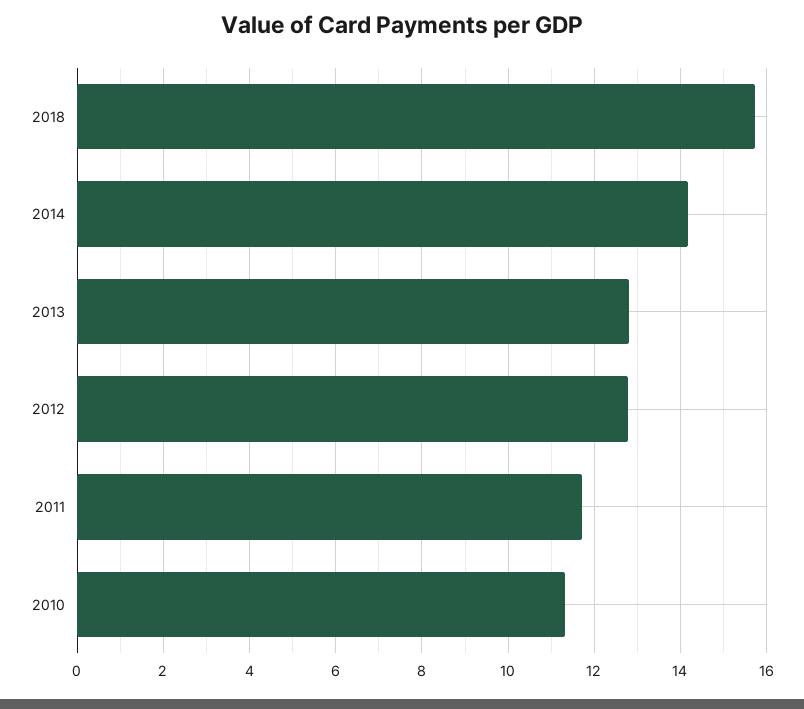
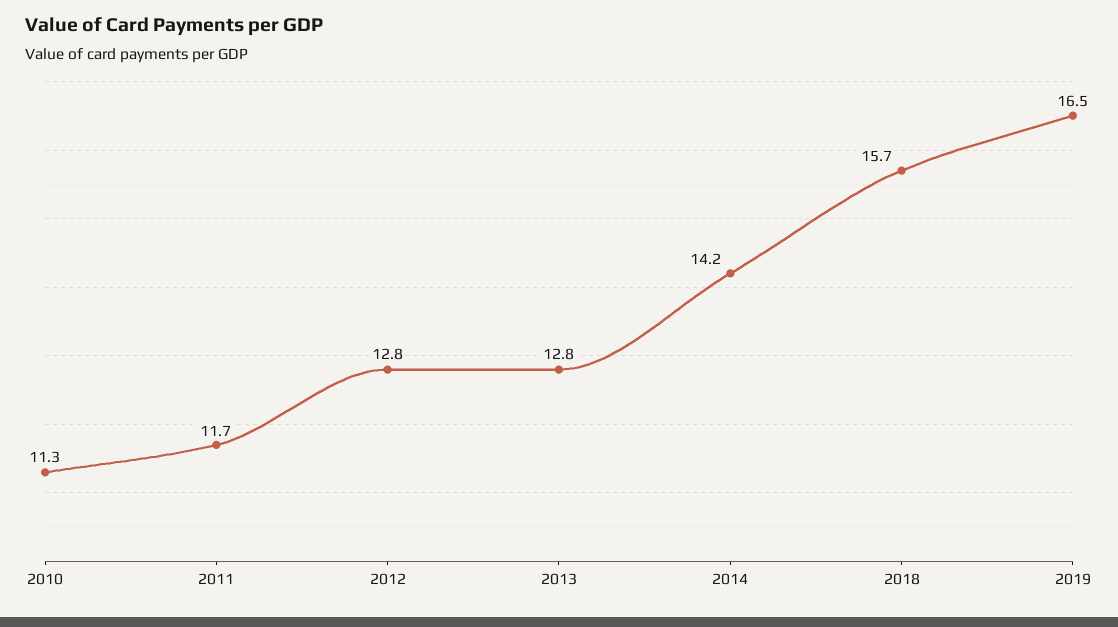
2019: none -> 16.5

